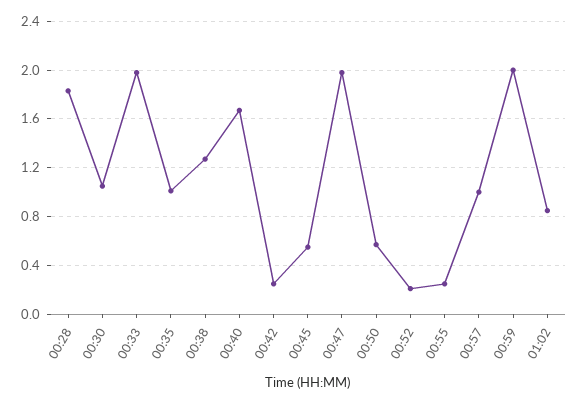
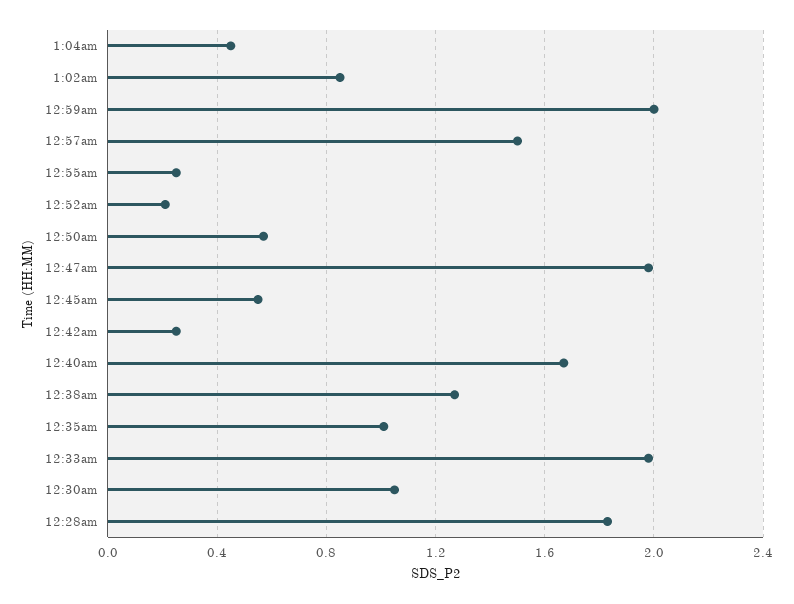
00:57: 1 -> 1.5
1:04am: none -> 0.45

